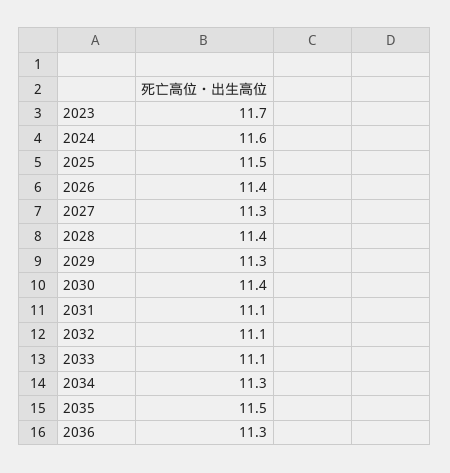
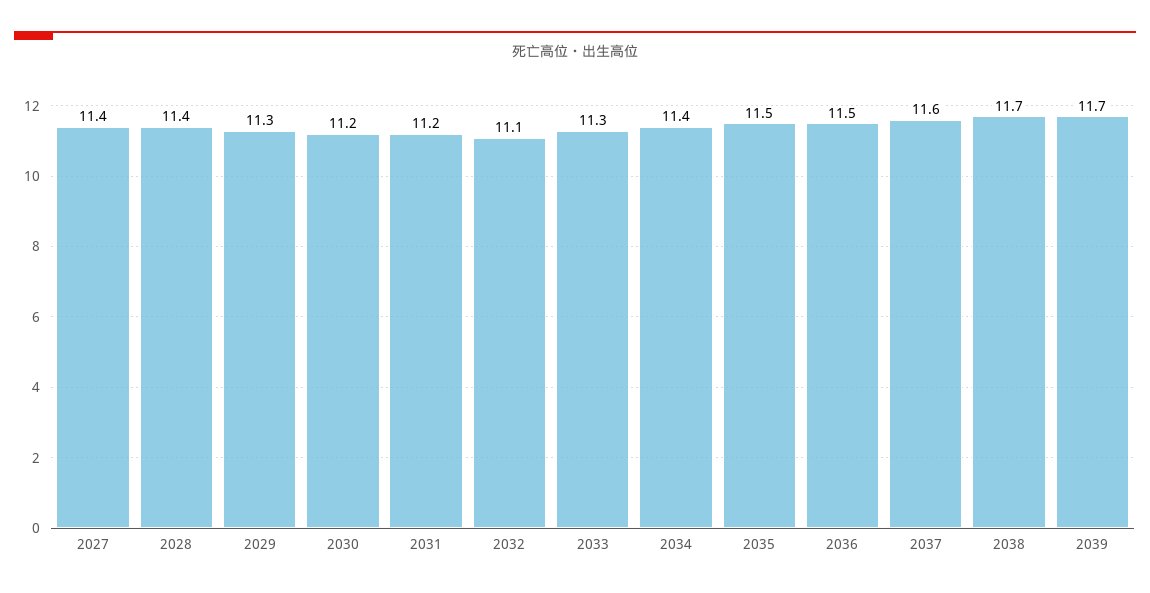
2023: 11.7 -> none
2024: 11.6 -> none
2025: 11.5 -> none
2026: 11.4 -> none
2027: 11.3 -> 11.4
2030: 11.4 -> 11.2
2031: 11.1 -> 11.2
2033: 11.1 -> 11.3
2034: 11.3 -> 11.4
2036: 11.3 -> 11.5
2037: none -> 11.6
2038: none -> 11.7
2039: none -> 11.7

